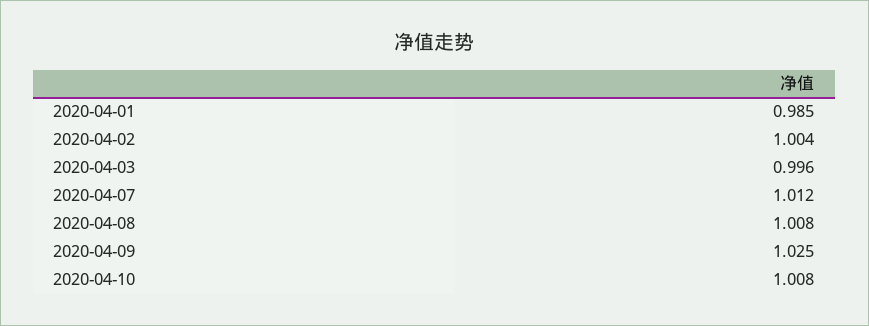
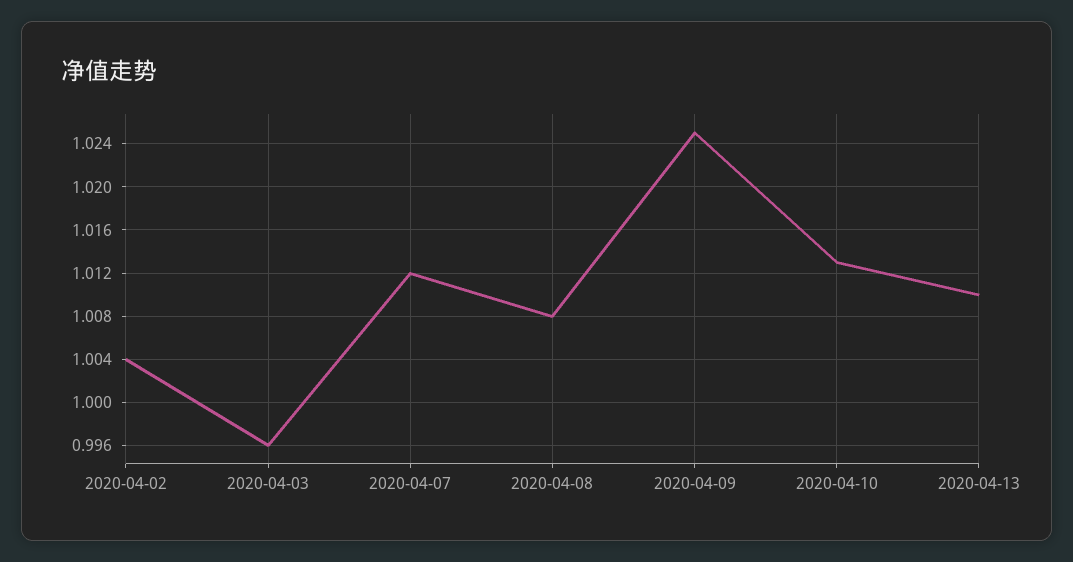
2020-04-01: 0.985 -> none
2020-04-10: 1.008 -> 1.013
2020-04-13: none -> 1.01

